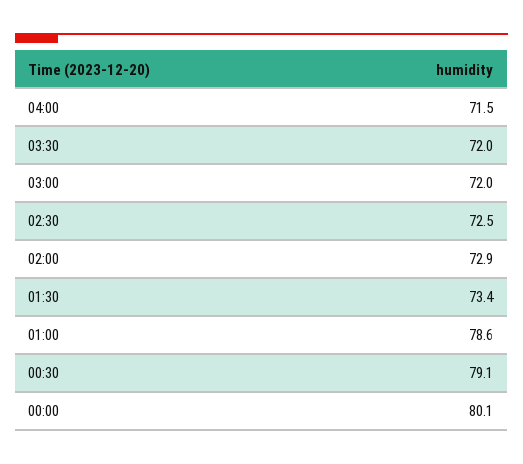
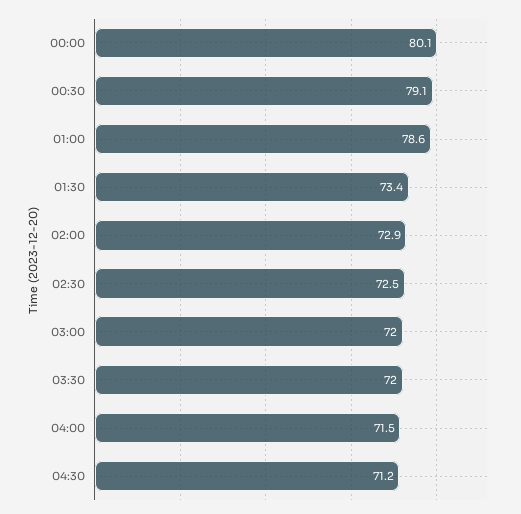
04:30: none -> 71.2

